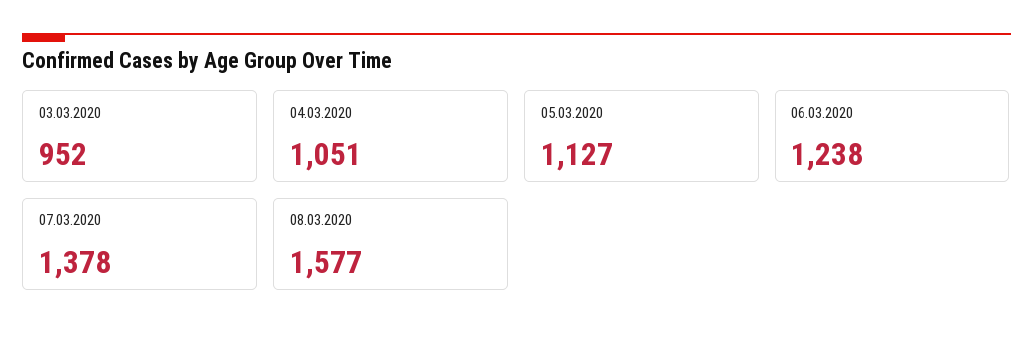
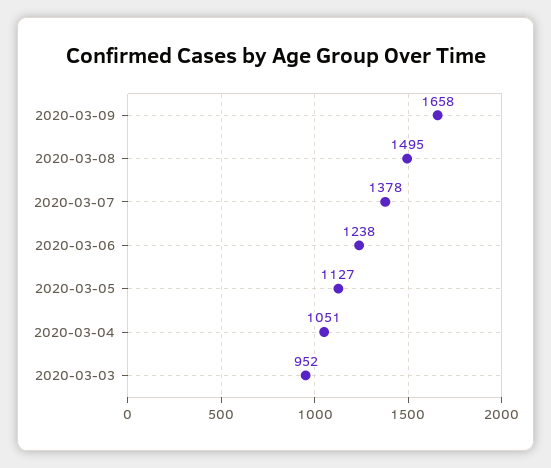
08.03.2020: 1577 -> 1495
2020-03-09: none -> 1658

